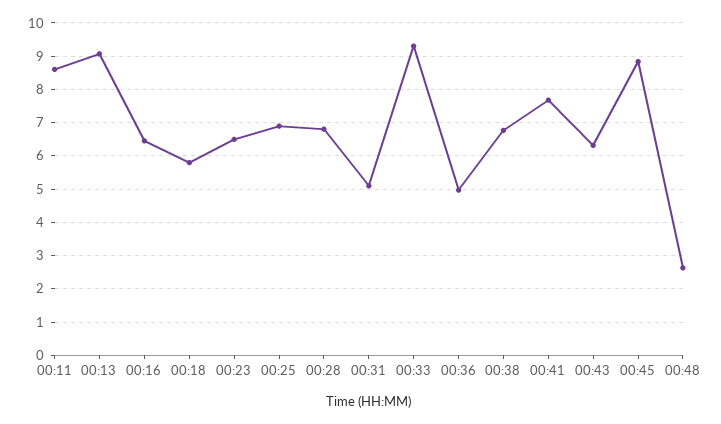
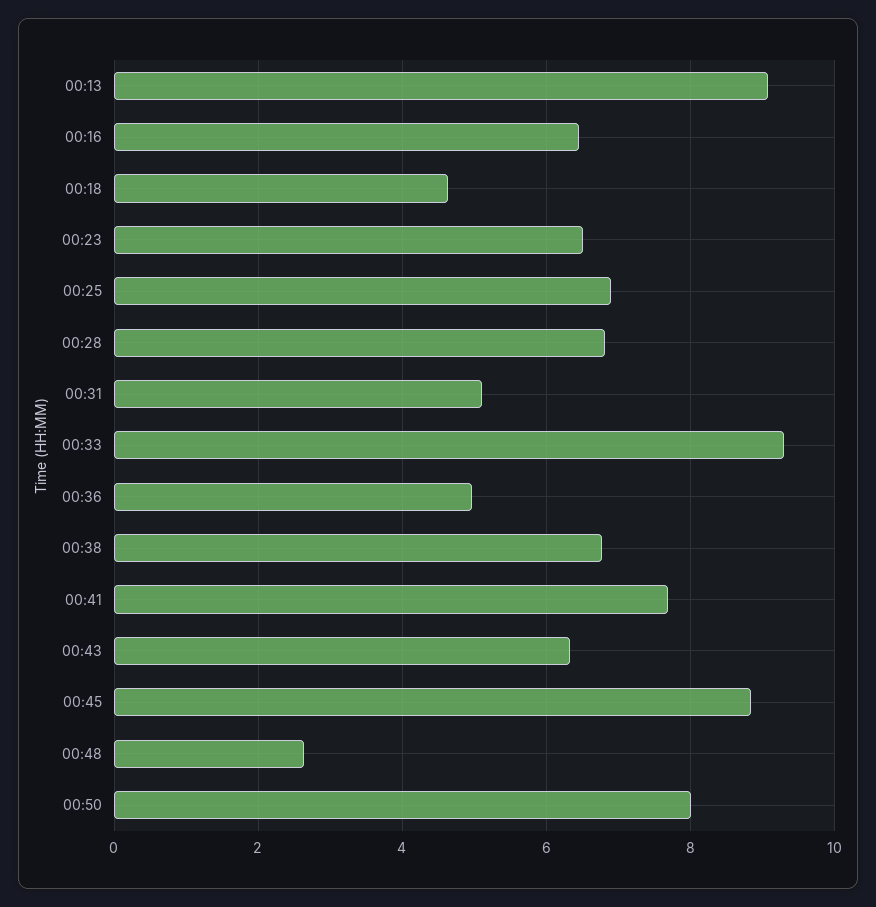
00:11: 8.6 -> none
00:18: 5.8 -> 4.6
00:50: none -> 8

